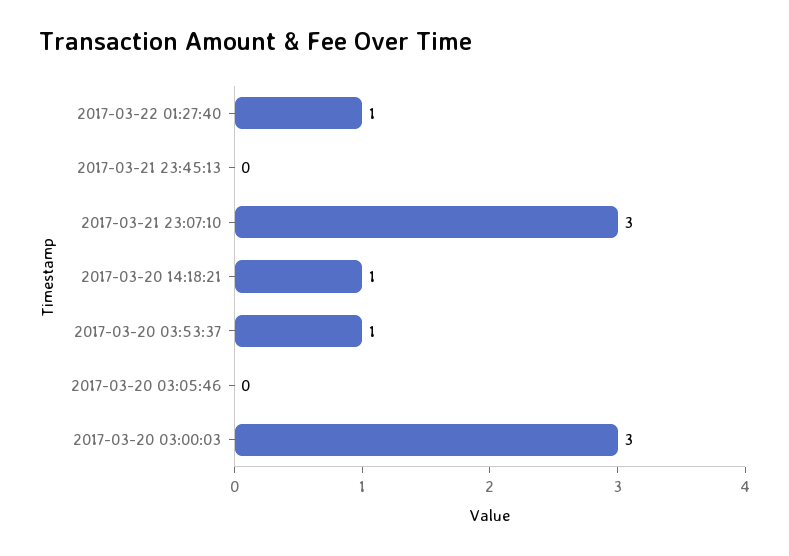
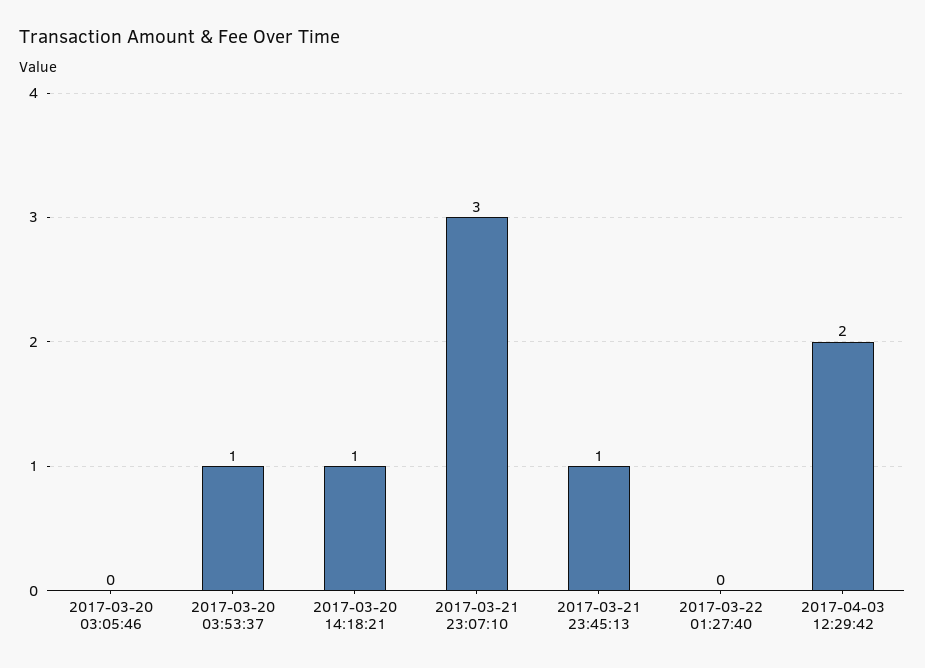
2017-03-22 01:27:40: 1 -> 0
2017-03-21 23:45:13: 0 -> 1
2017-03-20 03:00:03: 3 -> none
2017-04-03 12:29:42: none -> 2

